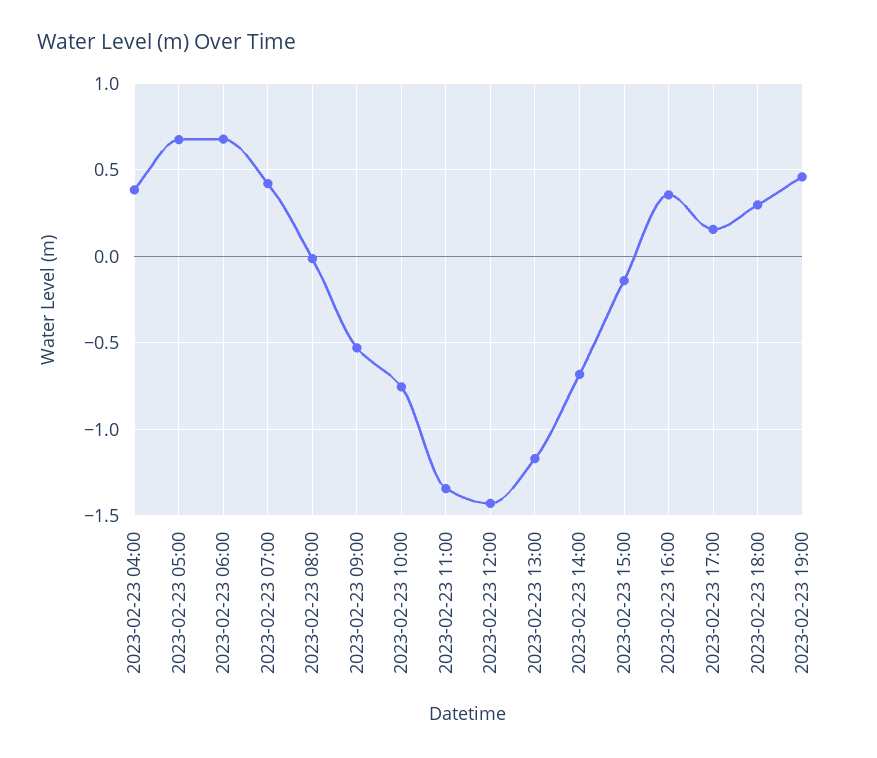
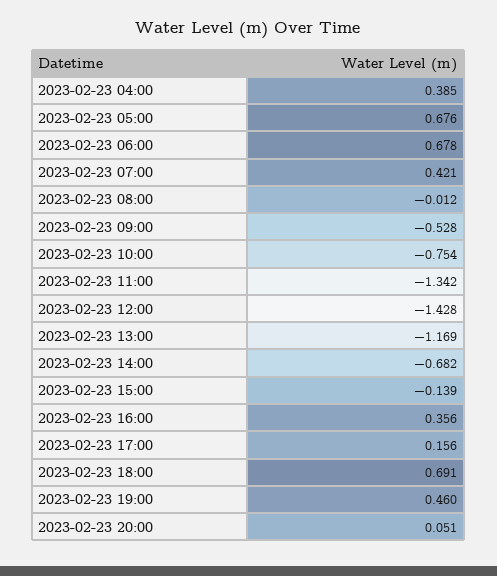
2023-02-23 18:00: 0.3 -> 0.691
2023-02-23 20:00: none -> 0.051

